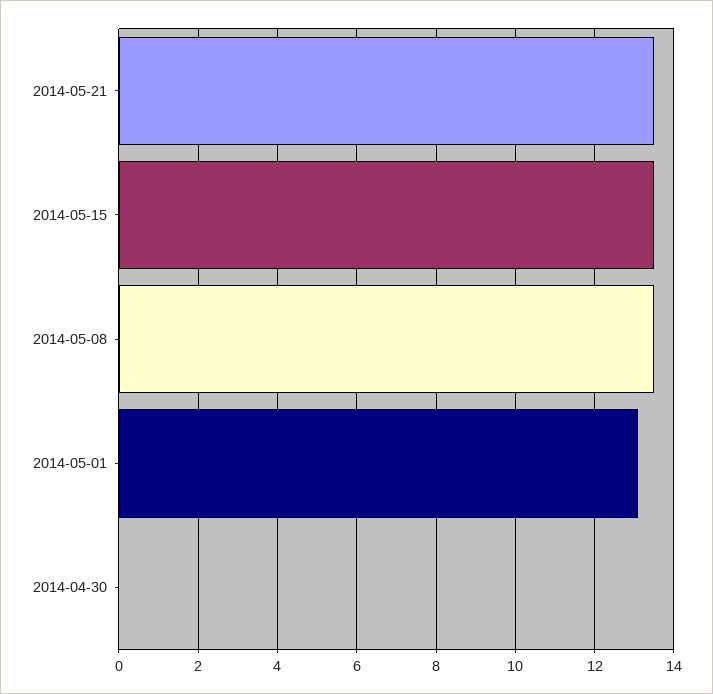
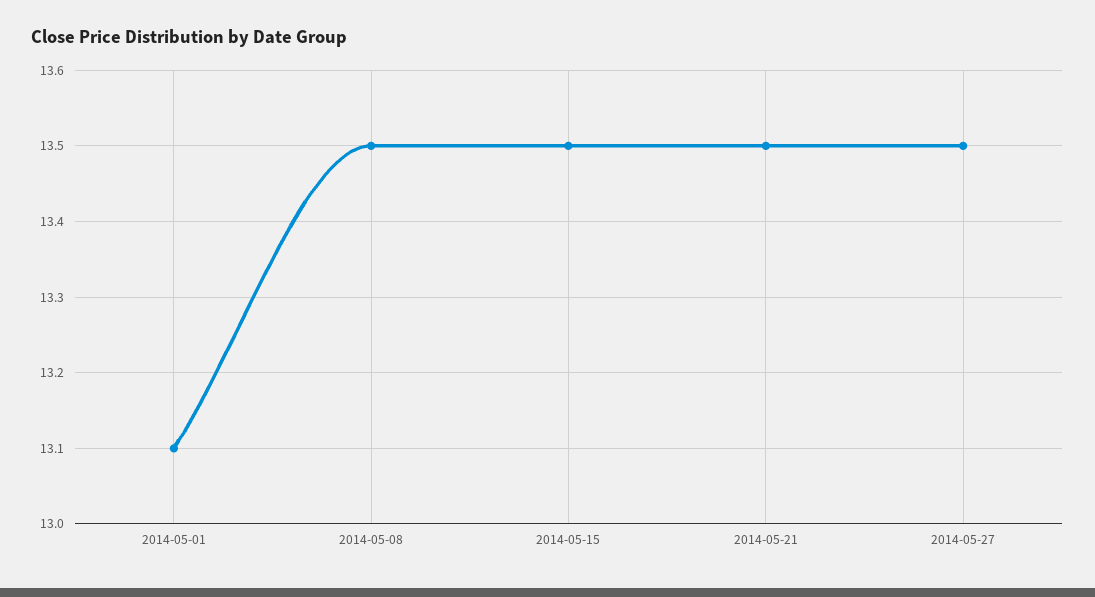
2014-04-30: 0 -> none
2014-05-27: none -> 13.5

